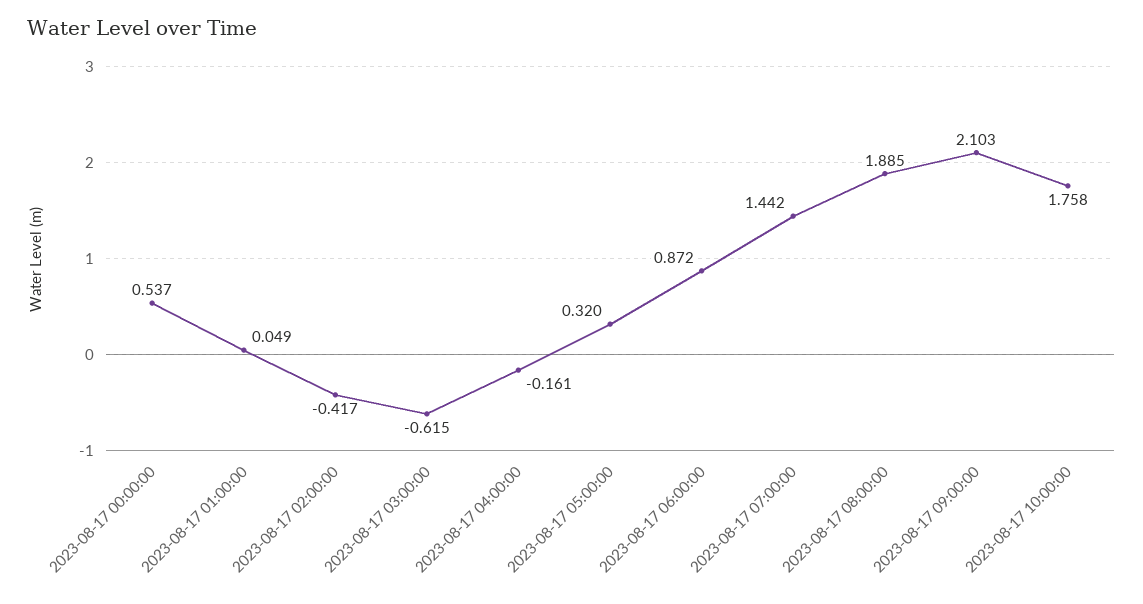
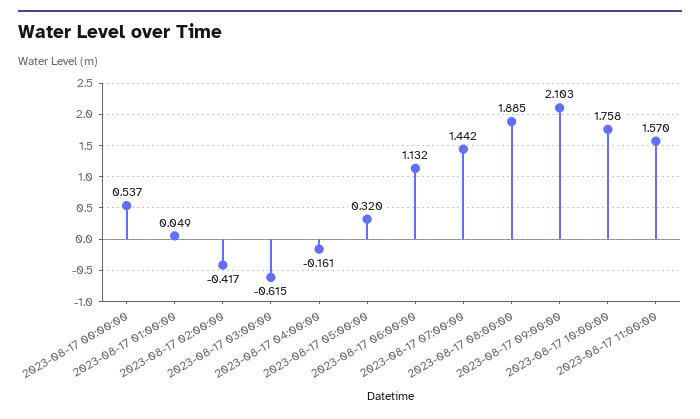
2023-08-17 06:00:00: 0.872 -> 1.132
2023-08-17 11:00:00: none -> 1.57

